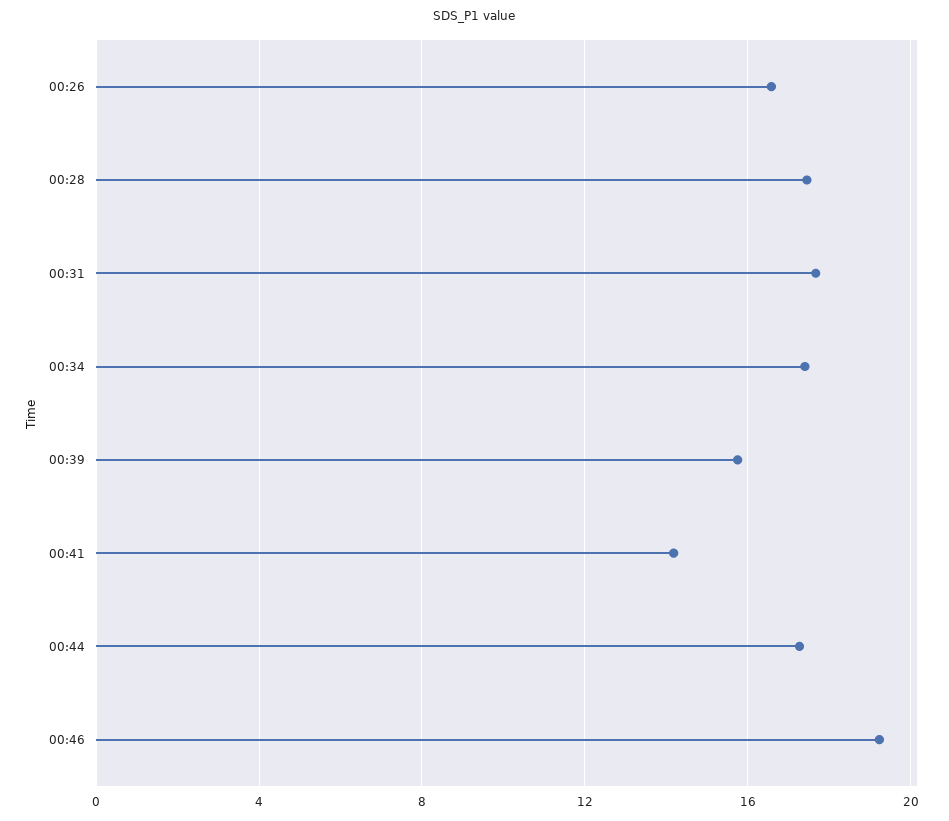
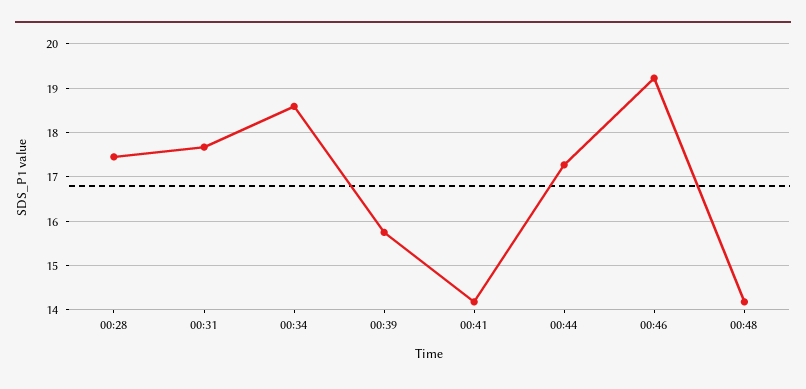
00:26: 16.5 -> none
00:34: 17.5 -> 18.6
00:48: none -> 14.2

